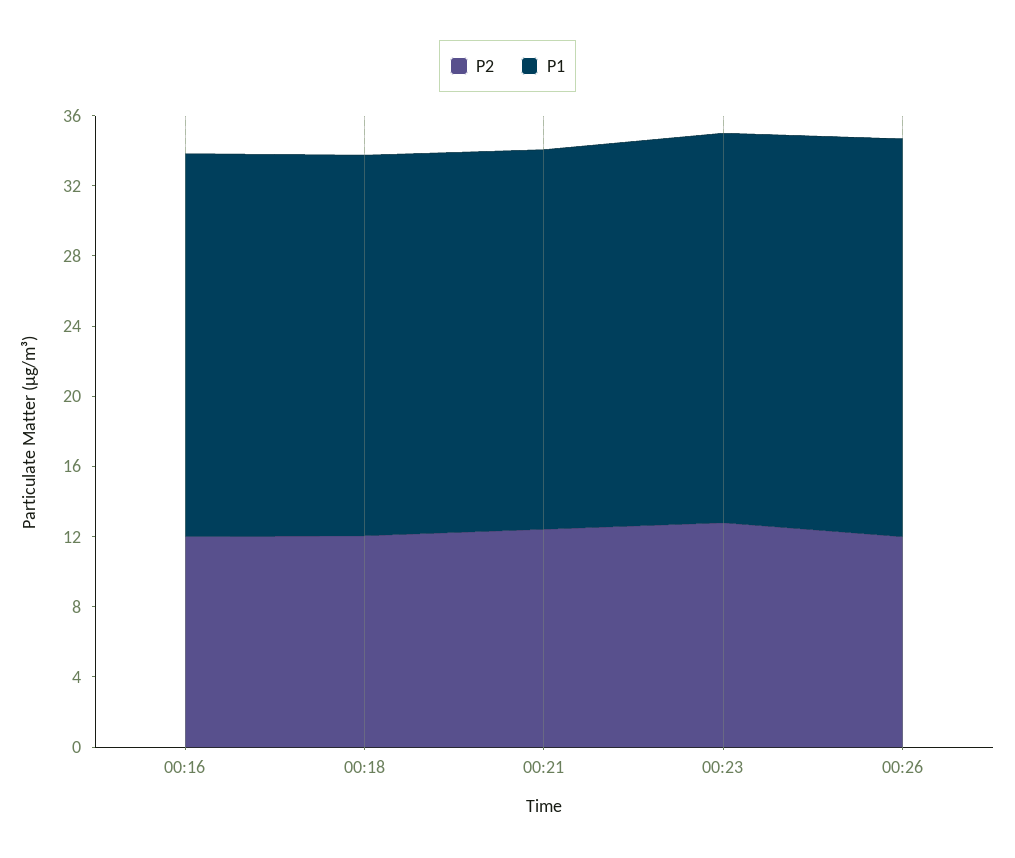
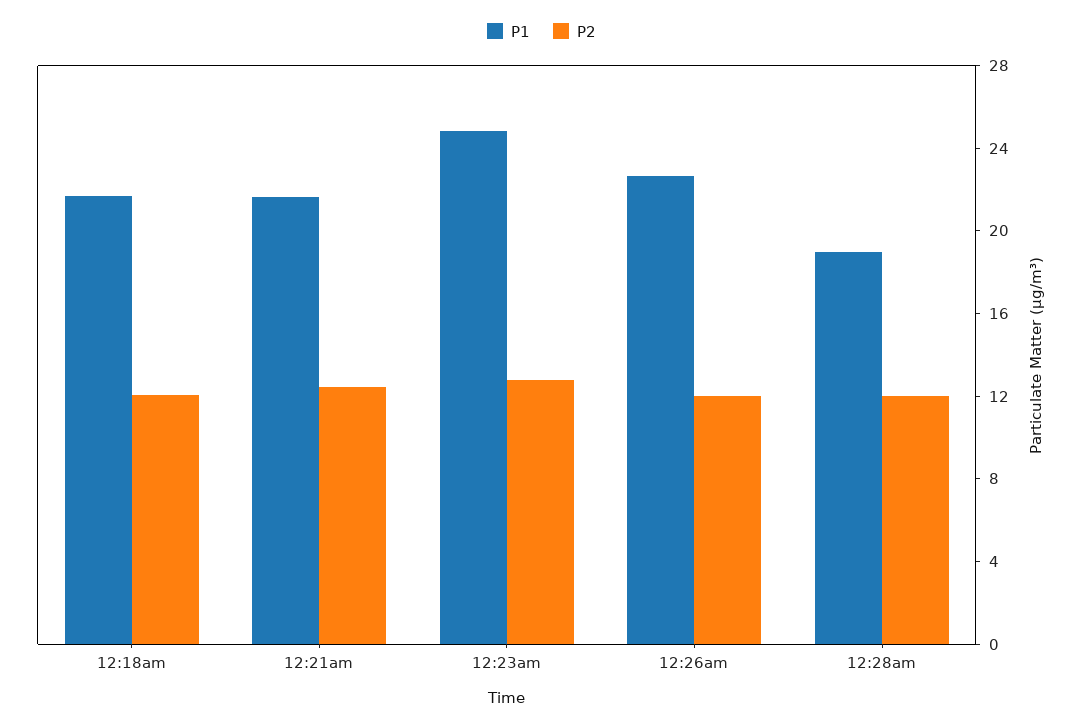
P2, 00:16: 12 -> none
P1, 00:16: 22 -> none
P1, 00:23: 22 -> 25
P1, 12:28am: none -> 19
P2, 12:28am: none -> 12

